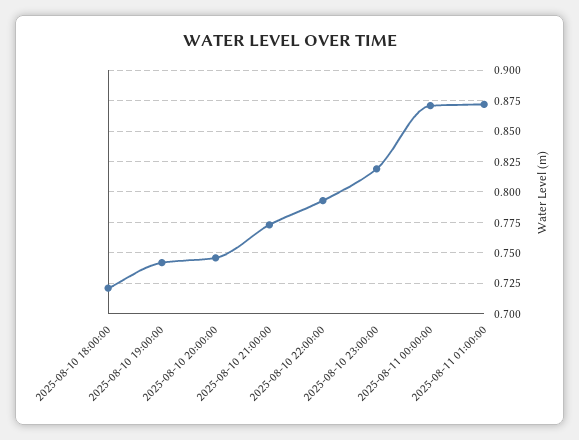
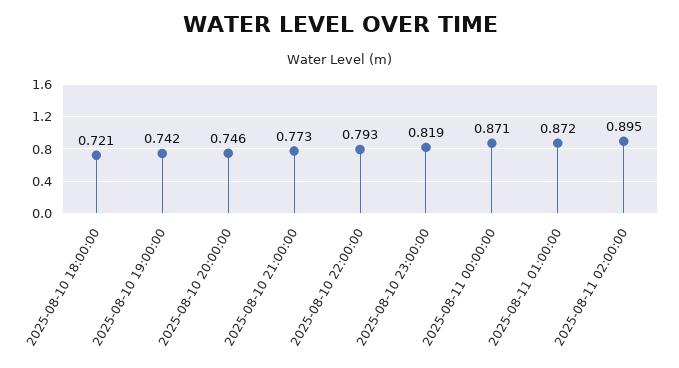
2025-08-11 02:00:00: none -> 0.895

